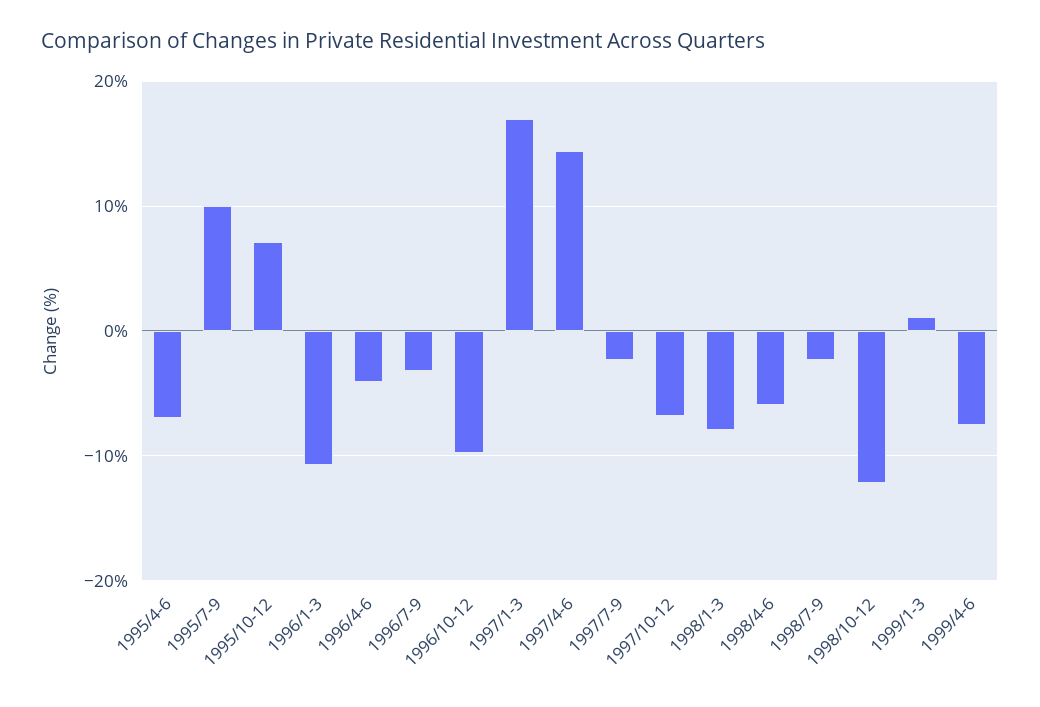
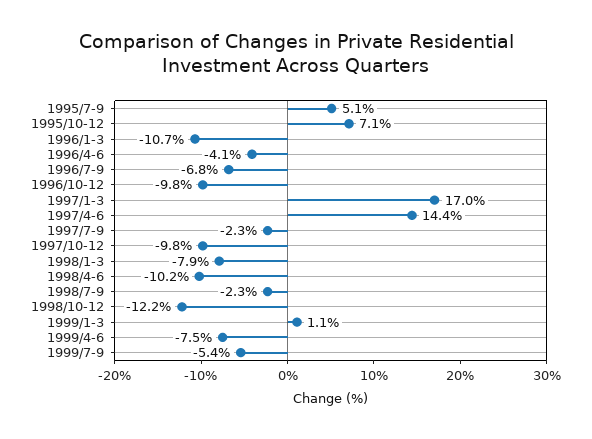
1995/4-6: -7 -> none
1995/7-9: 10 -> 5.1
1996/7-9: -3 -> -6.8
1997/10-12: -7 -> -9.8
1998/4-6: -6 -> -10.2
1999/7-9: none -> -5.4

